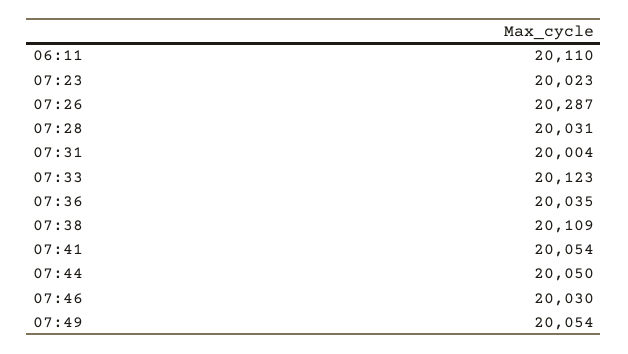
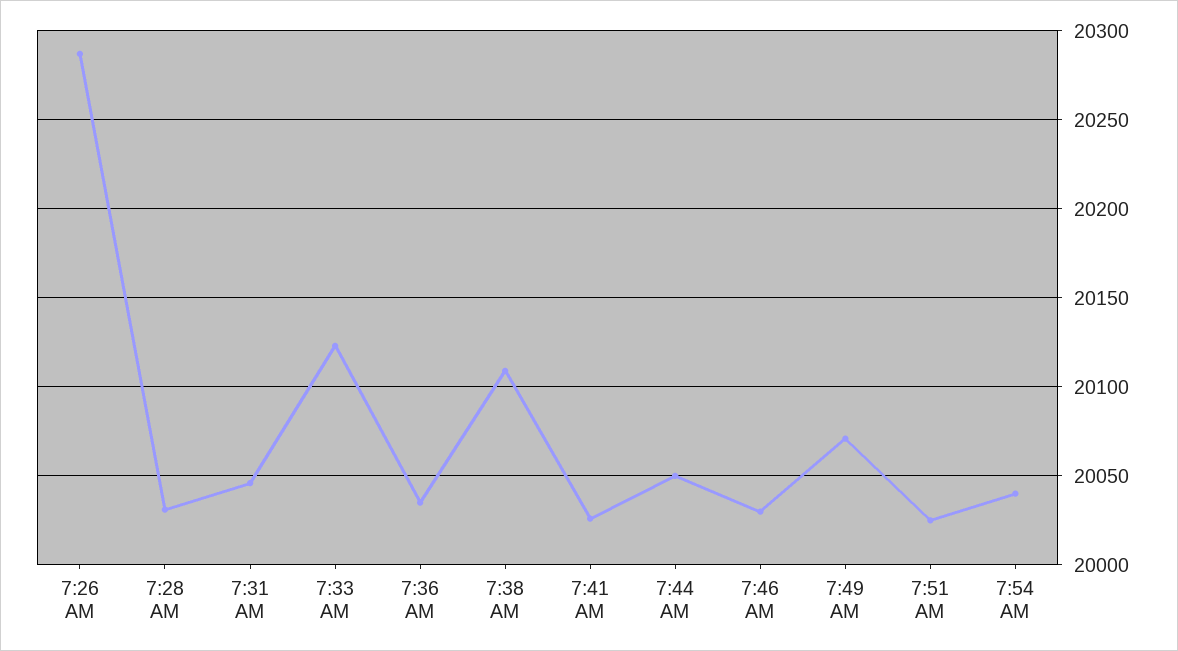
06:11: 20110 -> none
07:23: 20023 -> none
07:31: 20004 -> 20045
07:41: 20054 -> 20025
07:49: 20054 -> 20070
7:51 AM: none -> 20025
7:54 AM: none -> 20040

